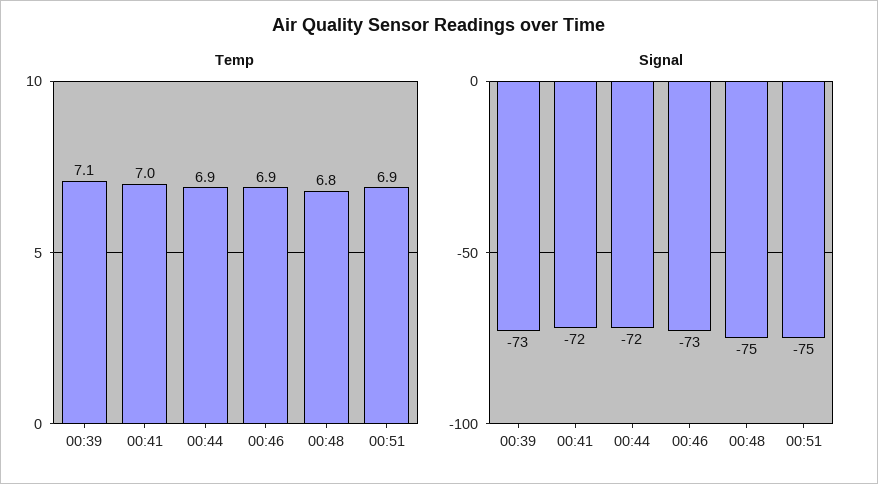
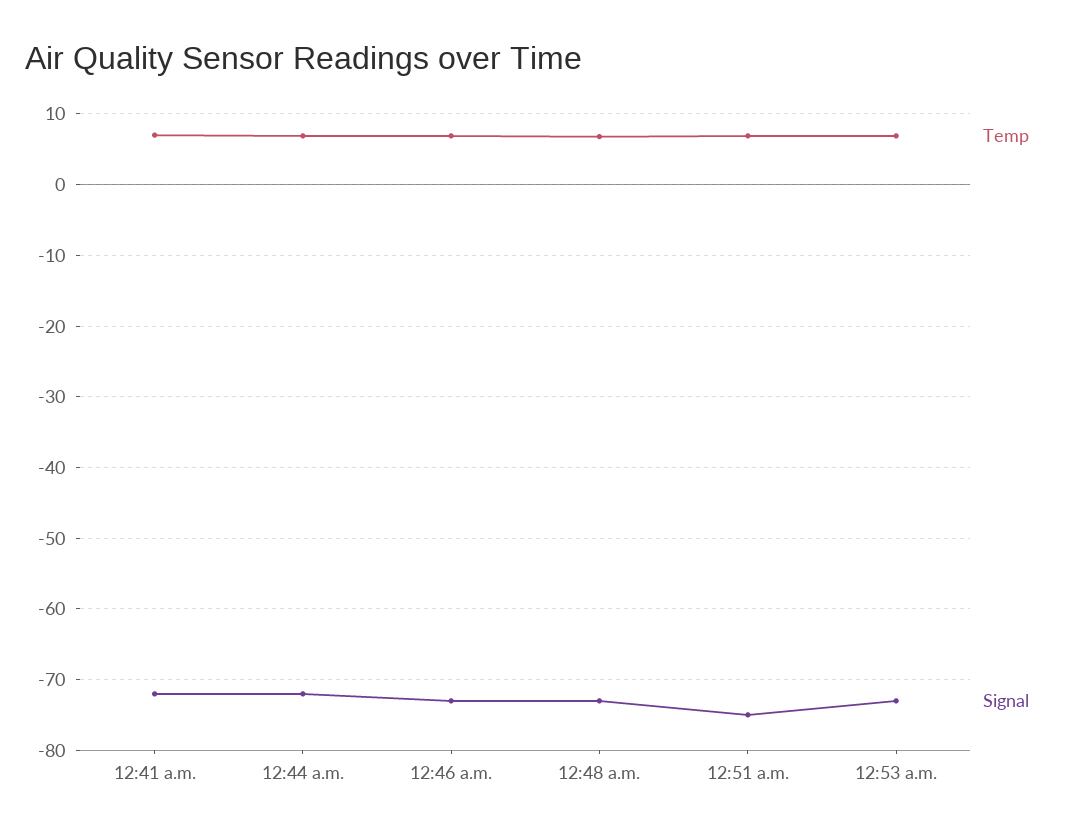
Temp, 00:39: 7.1 -> none
Signal, 00:39: -73 -> none
Signal, 00:48: -75 -> -73
Temp, 12:53 a.m.: none -> 7
Signal, 12:53 a.m.: none -> -73

